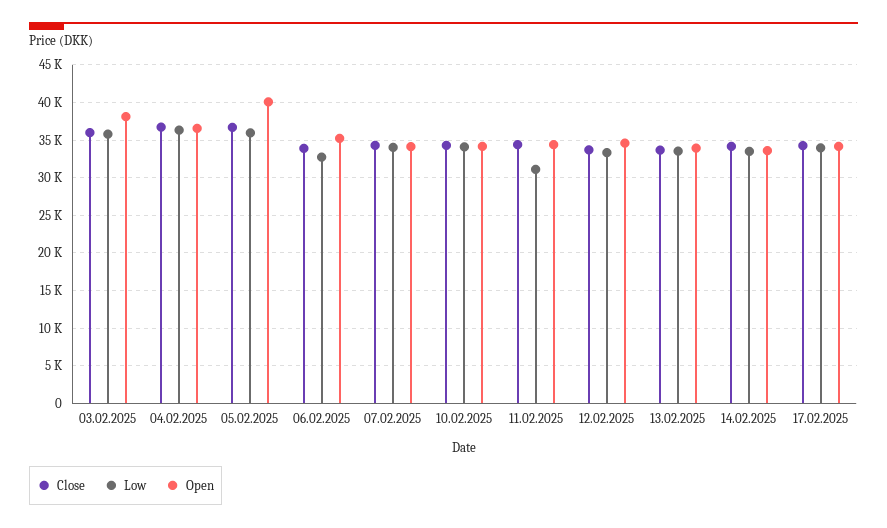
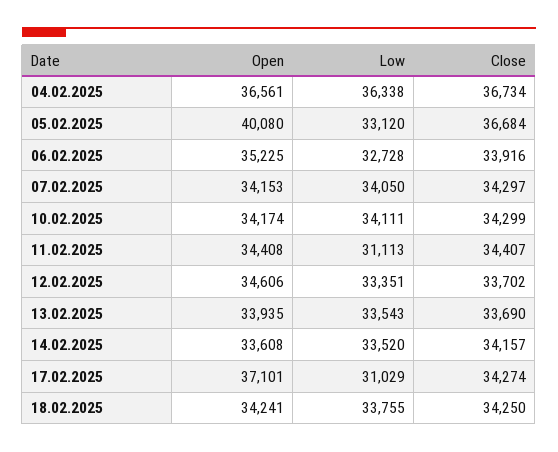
Close, 03.02.2025: 36000 -> none
Low, 03.02.2025: 36000 -> none
Open, 03.02.2025: 38000 -> none
Low, 05.02.2025: 36000 -> 33120
Low, 17.02.2025: 34000 -> 31029
Open, 17.02.2025: 34000 -> 37101
Open, 18.02.2025: none -> 34241
Low, 18.02.2025: none -> 33755
Close, 18.02.2025: none -> 34250

